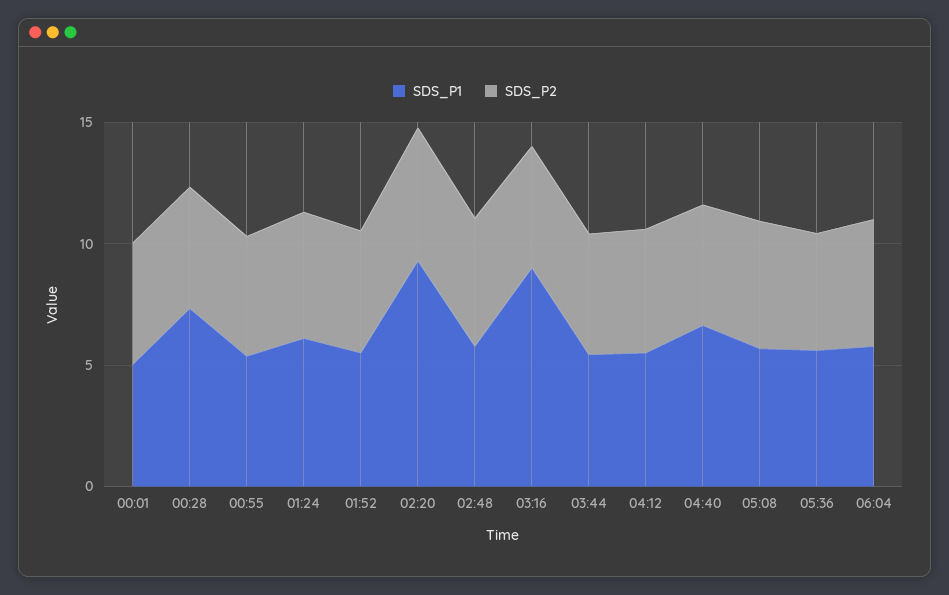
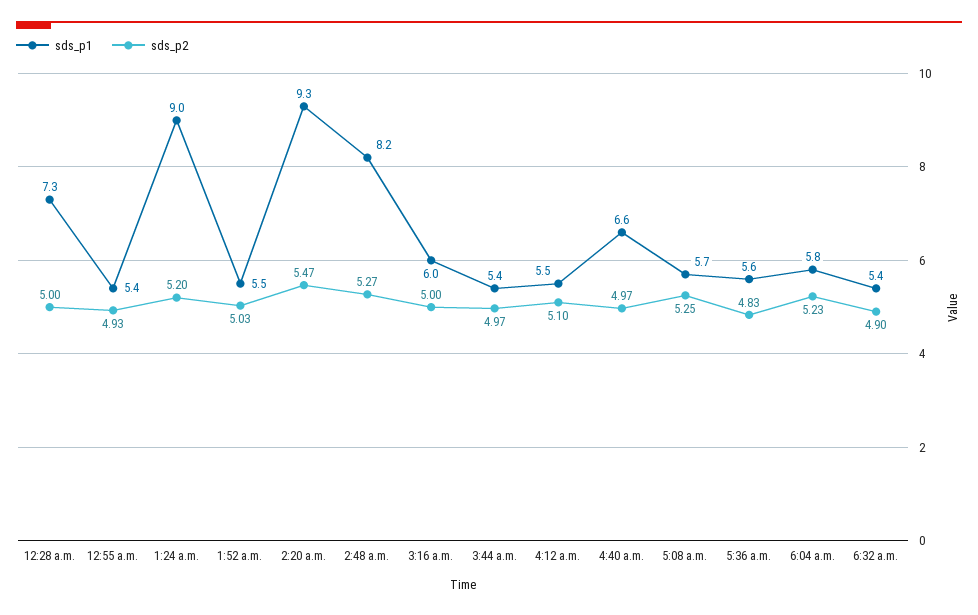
SDS_P1, 00:01: 5 -> none
SDS_P2, 00:01: 5 -> none
SDS_P1, 01:24: 6 -> 9
SDS_P1, 02:48: 6 -> 8.2
SDS_P1, 03:16: 9 -> 6
SDS_P1, 6:32 a.m.: none -> 5.4
SDS_P2, 6:32 a.m.: none -> 4.9

